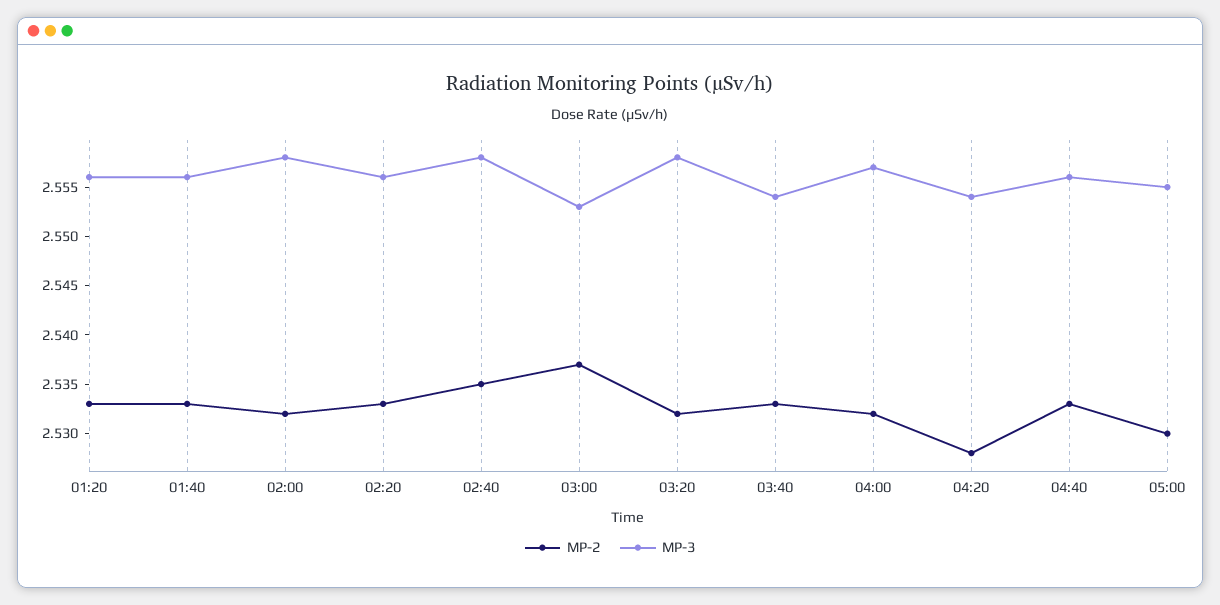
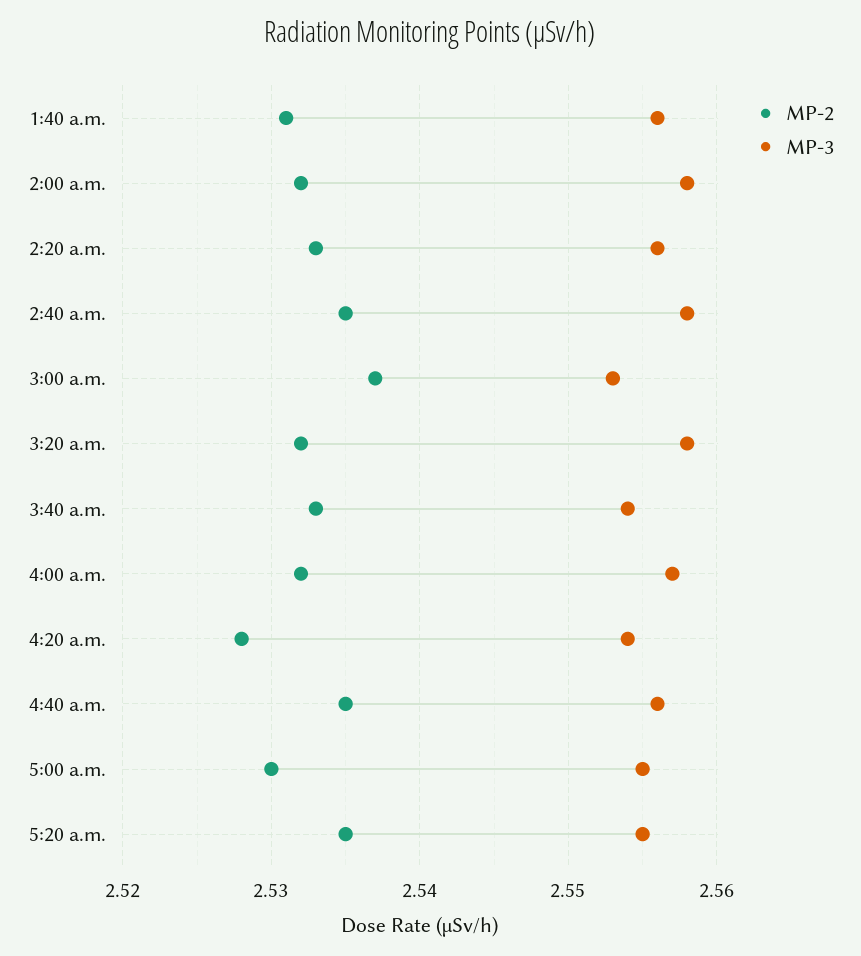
MP-2, 01:20: 2.533 -> none
MP-3, 01:20: 2.556 -> none
MP-2, 01:40: 2.533 -> 2.531
MP-2, 04:40: 2.533 -> 2.535
MP-2, 5:20 a.m.: none -> 2.535
MP-3, 5:20 a.m.: none -> 2.555

